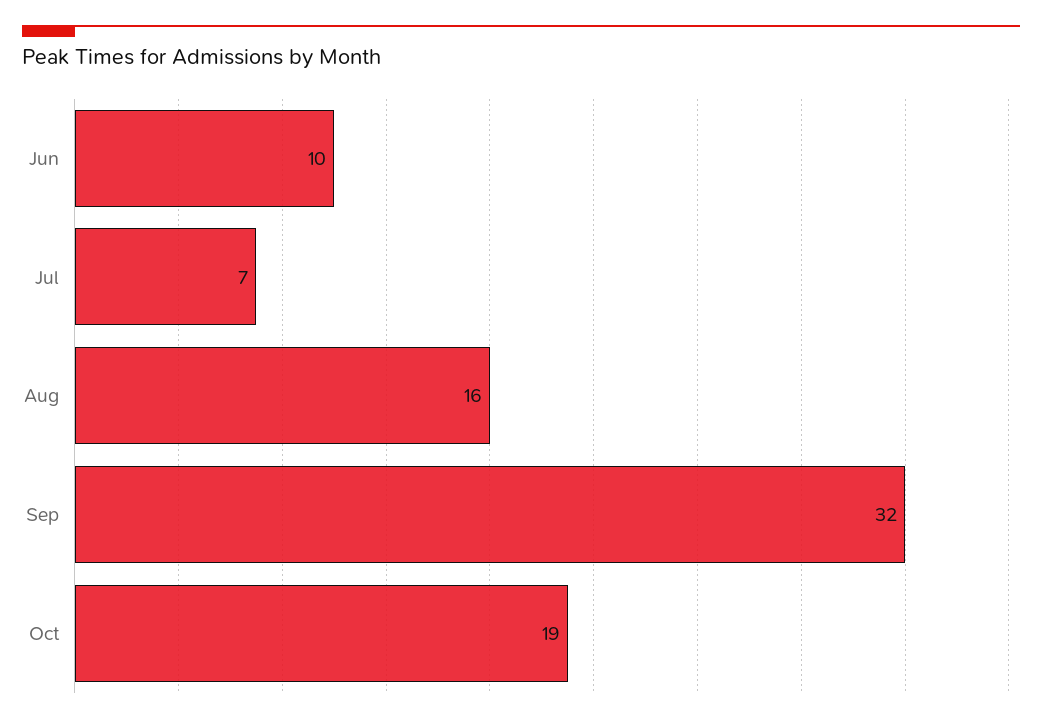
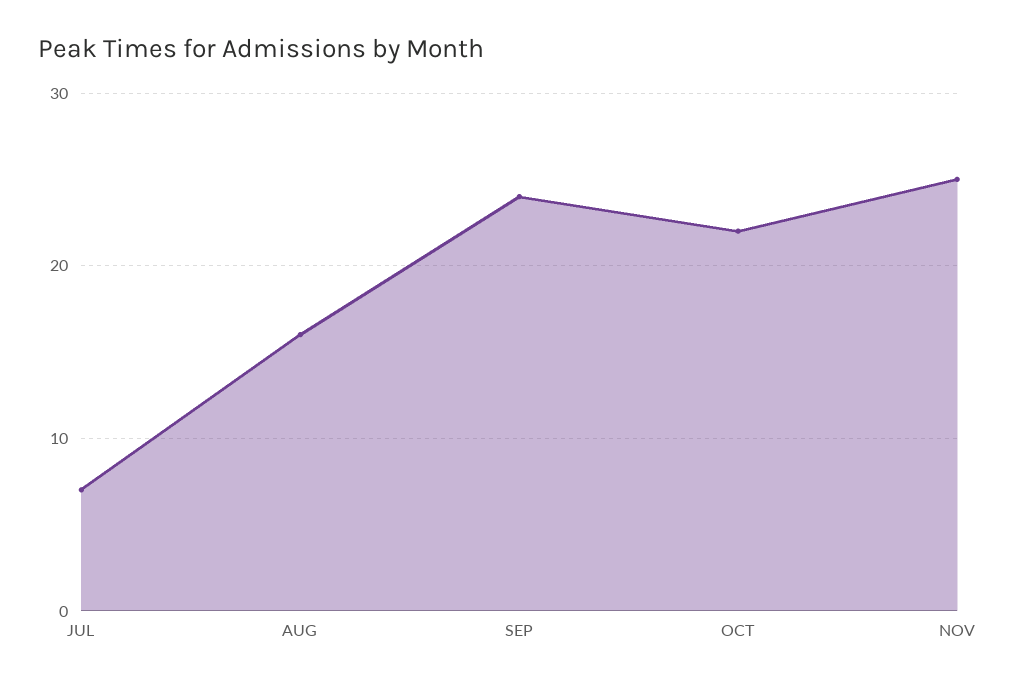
Jun: 10 -> none
Sep: 32 -> 24
Oct: 19 -> 22
NOV: none -> 25

